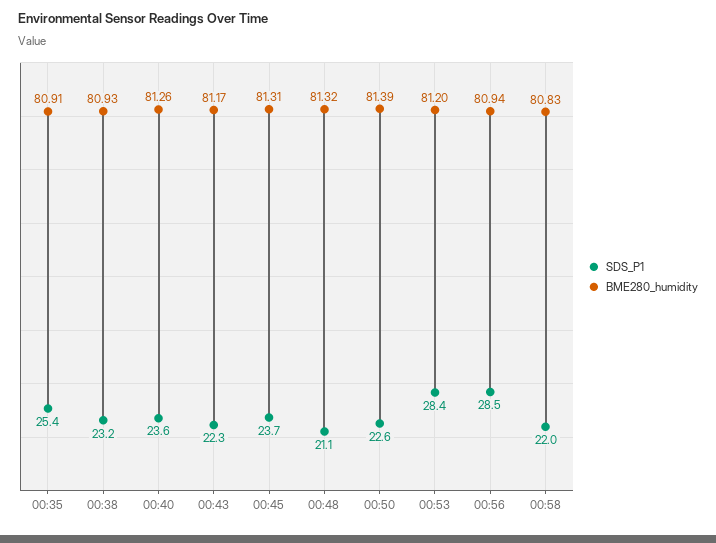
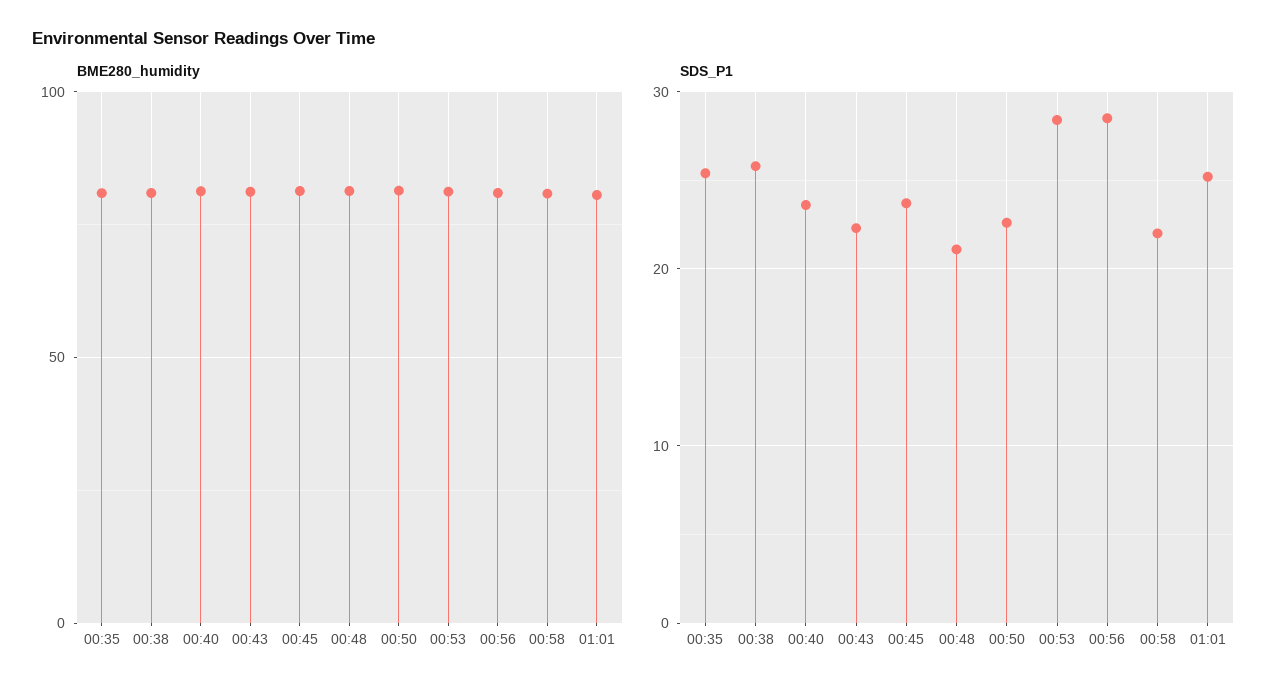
SDS_P1, 00:38: 23.2 -> 26
BME280_humidity, 01:01: none -> 80
SDS_P1, 01:01: none -> 25

